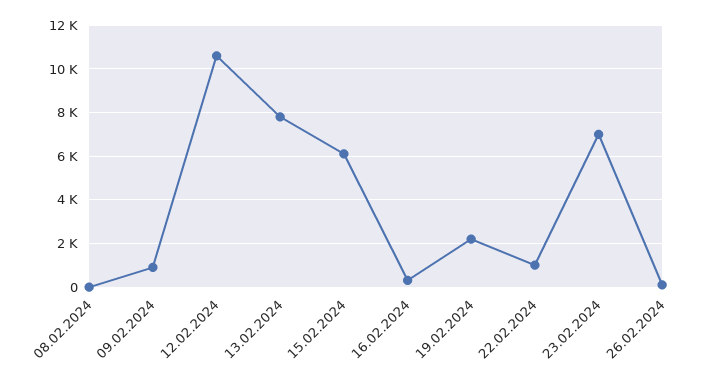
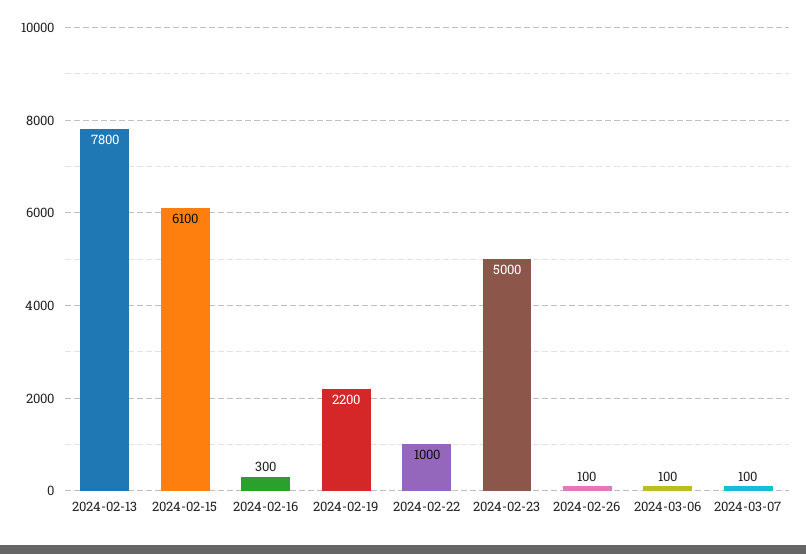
08.02.2024: 0 -> none
09.02.2024: 1000 -> none
12.02.2024: 10500 -> none
23.02.2024: 7000 -> 5000
2024-03-06: none -> 100
2024-03-07: none -> 100

